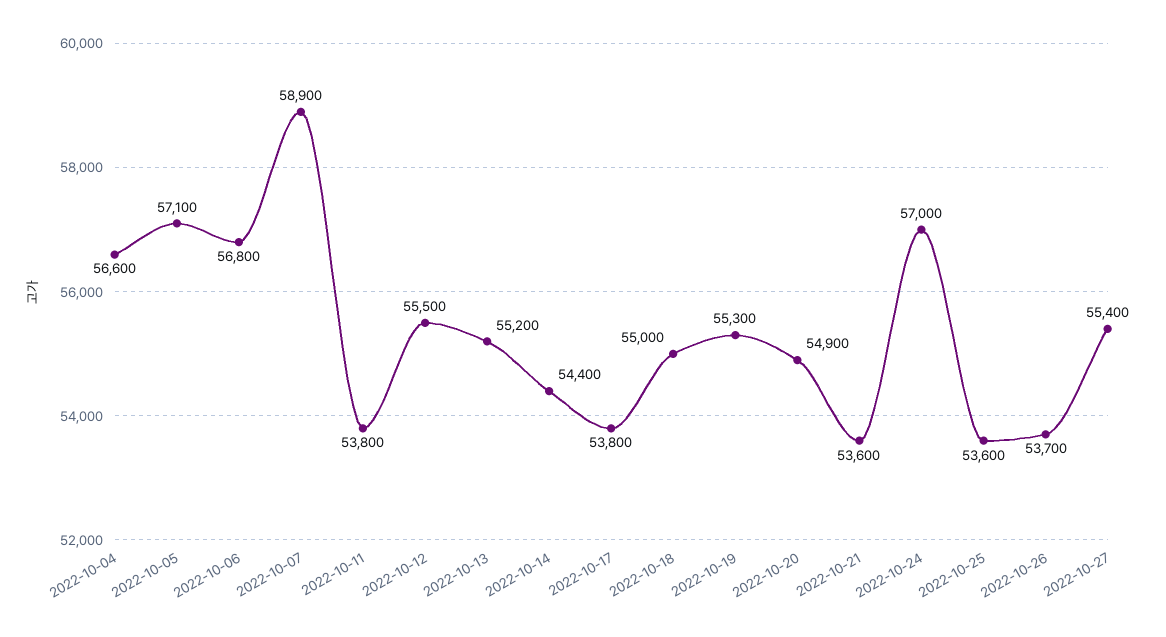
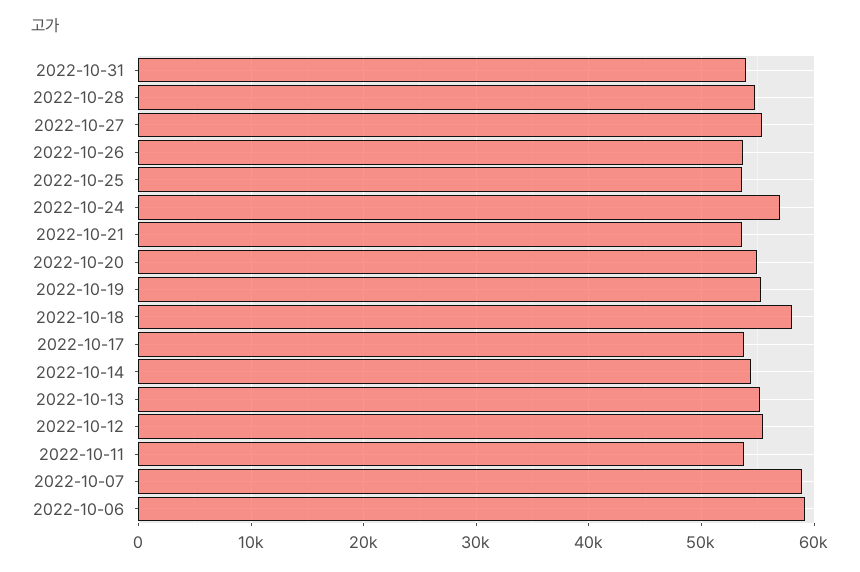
2022-10-04: 56600 -> none
2022-10-05: 57100 -> none
2022-10-06: 56800 -> 59000
2022-10-18: 55000 -> 58000
2022-10-31: none -> 54000
2022-10-28: none -> 55000

